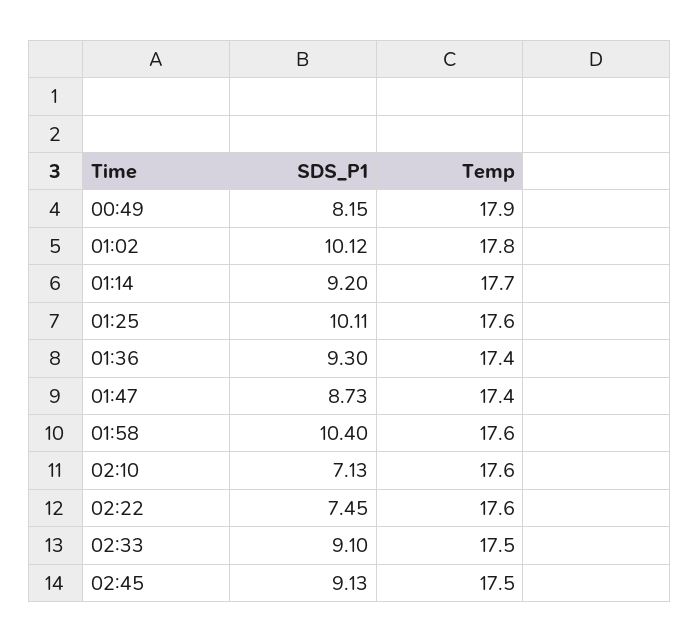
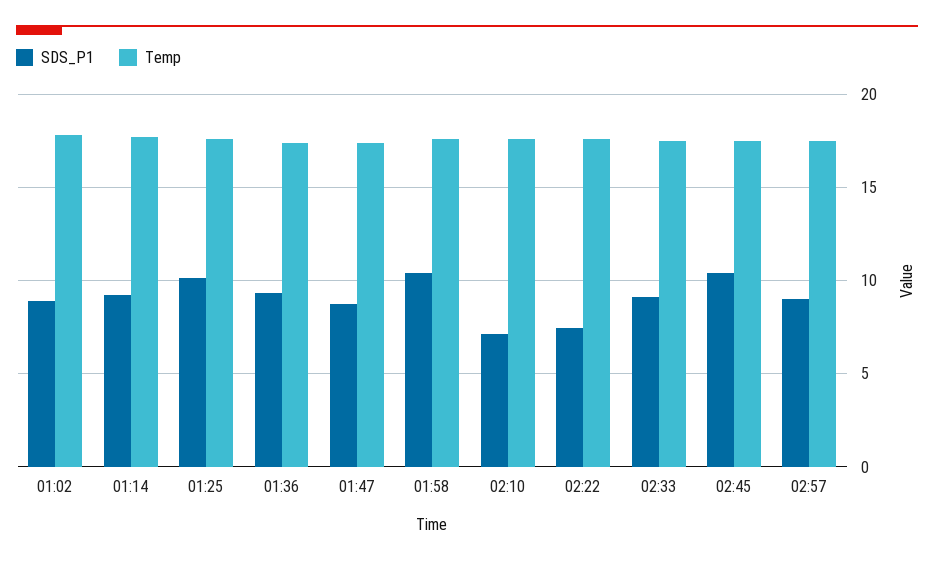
SDS_P1, 00:49: 8.15 -> none
Temp, 00:49: 17.9 -> none
SDS_P1, 01:02: 10.12 -> 9
SDS_P1, 02:45: 9.13 -> 10.5
SDS_P1, 02:57: none -> 9
Temp, 02:57: none -> 17.5

